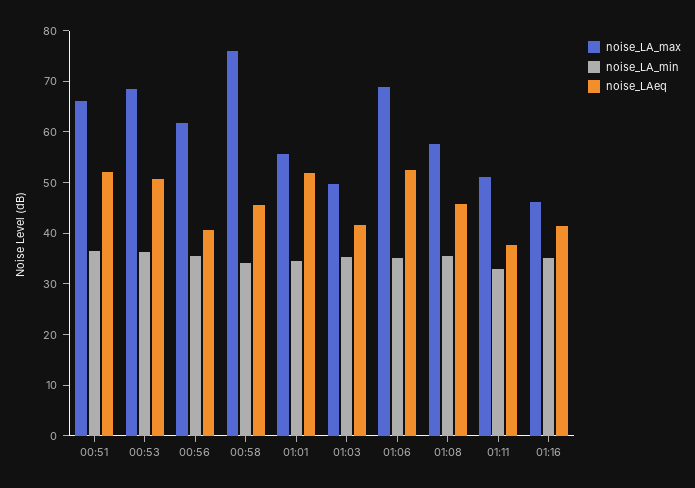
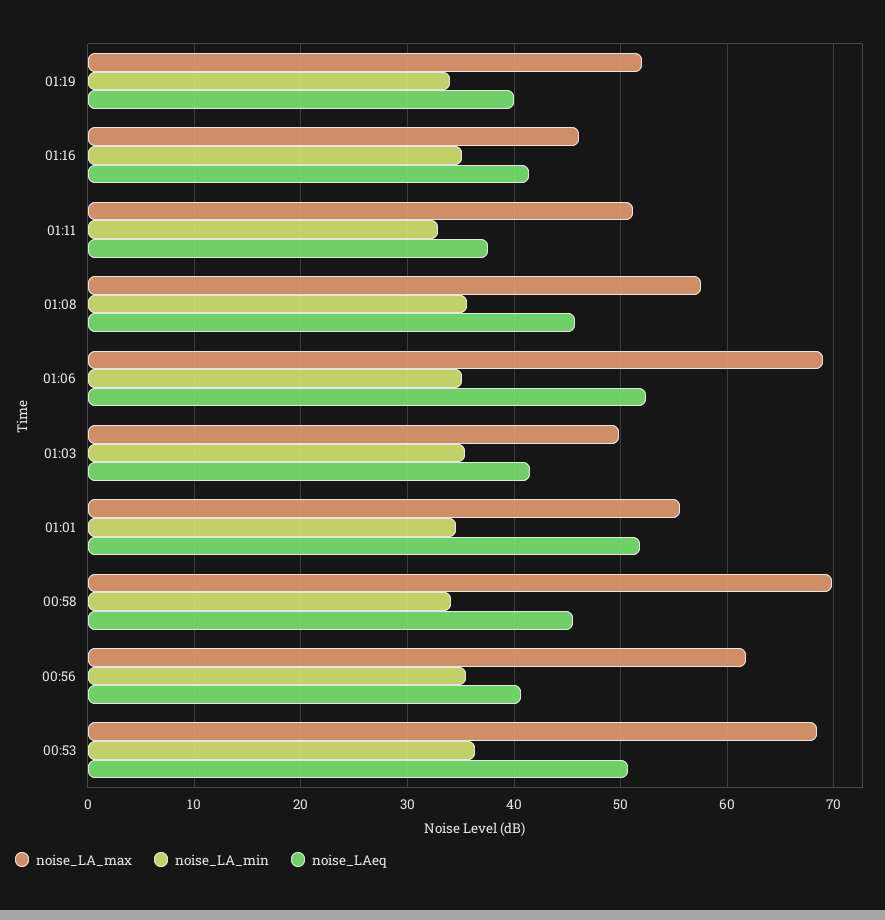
noise_LA_max, 00:51: 66 -> none
noise_LA_min, 00:51: 36 -> none
noise_LAeq, 00:51: 52 -> none
noise_LA_max, 00:58: 76 -> 70
noise_LA_max, 01:19: none -> 52
noise_LA_min, 01:19: none -> 34
noise_LAeq, 01:19: none -> 40

